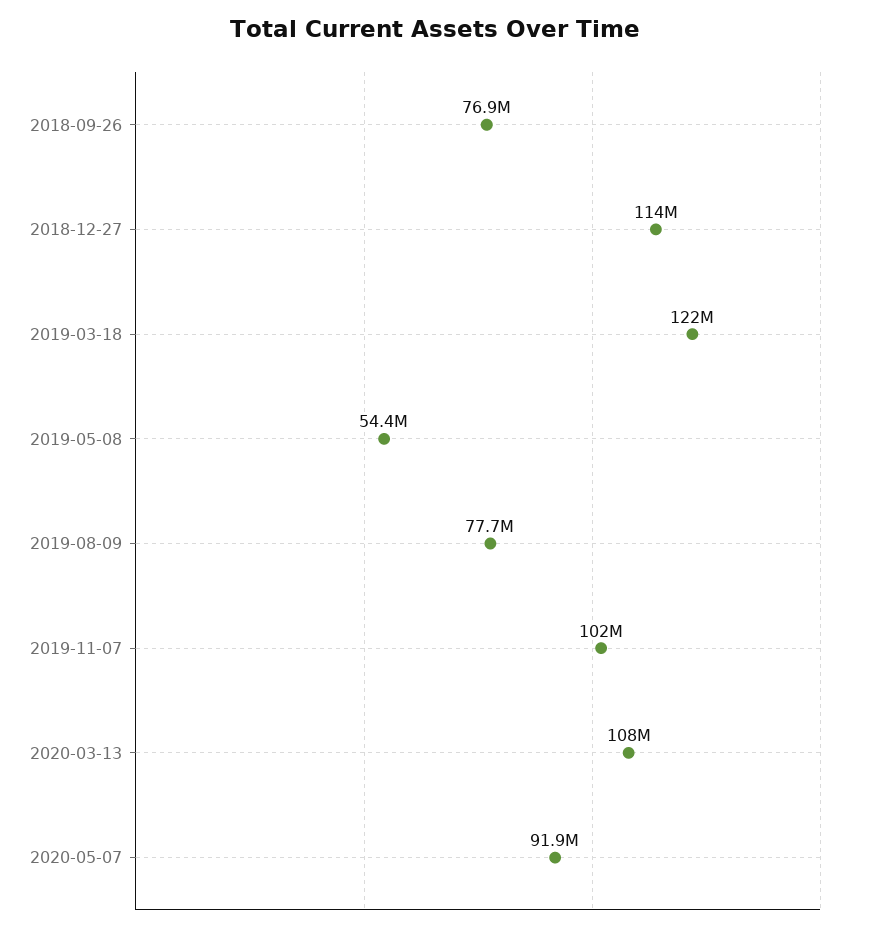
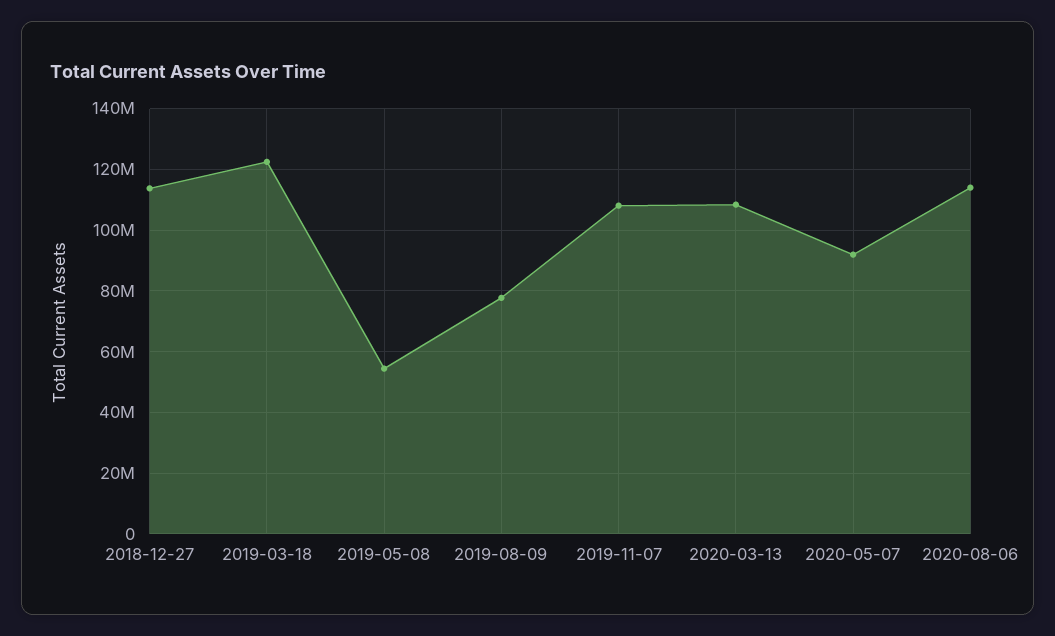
2018-09-26: 76900000 -> none
2019-11-07: 102000000 -> 108000000
2020-08-06: none -> 114000000

